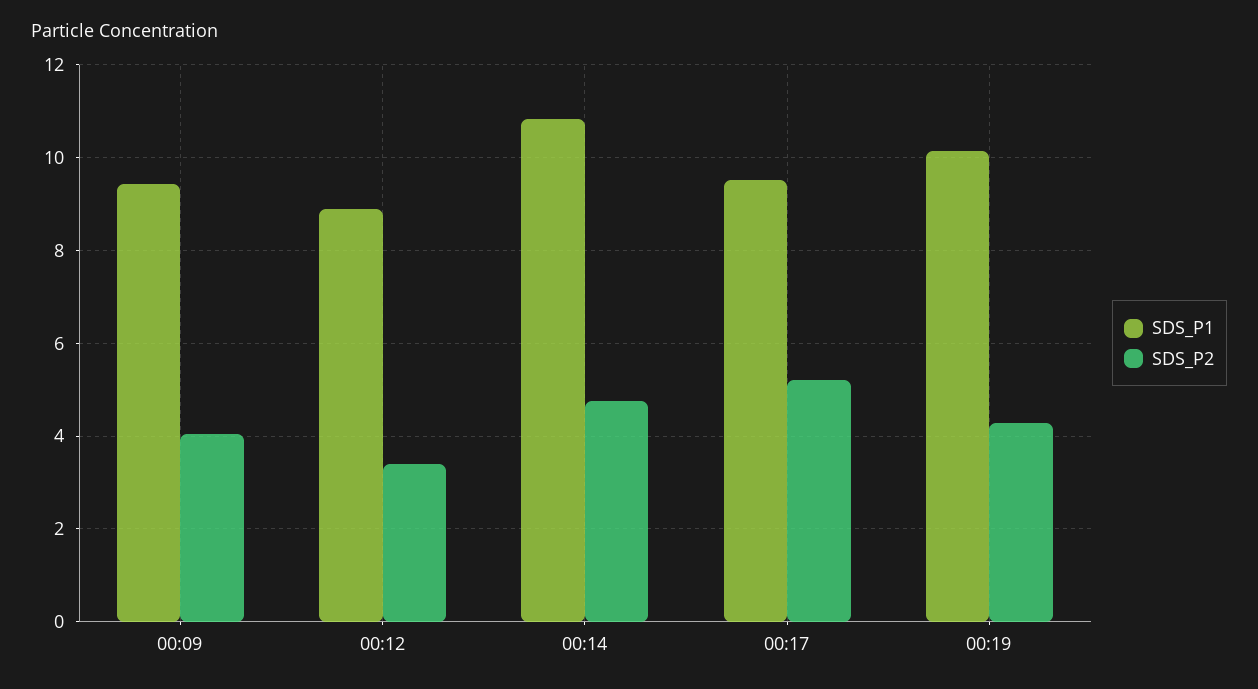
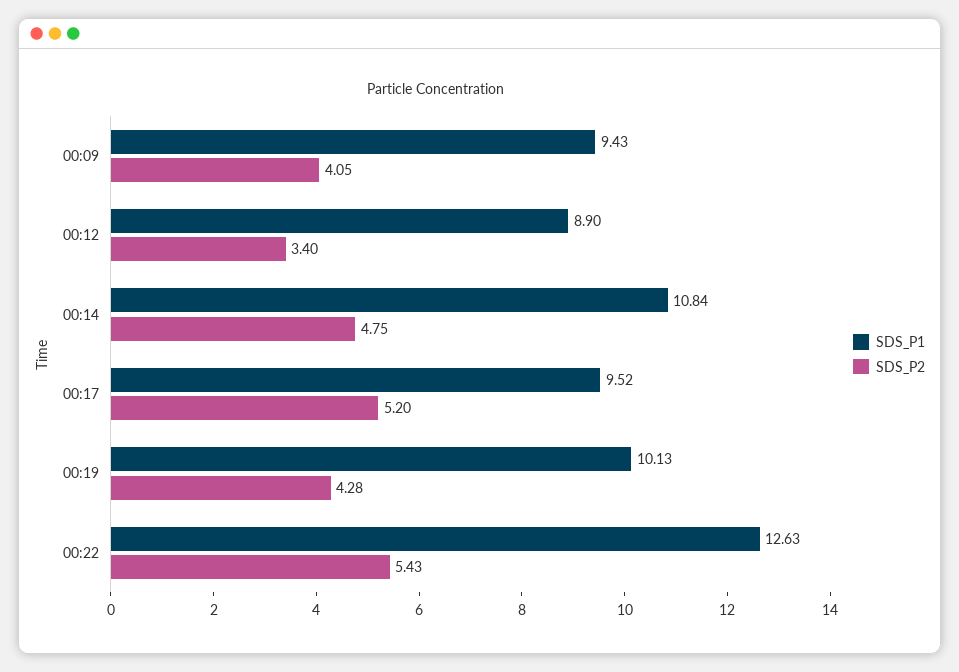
SDS_P1, 00:22: none -> 12.63
SDS_P2, 00:22: none -> 5.43

